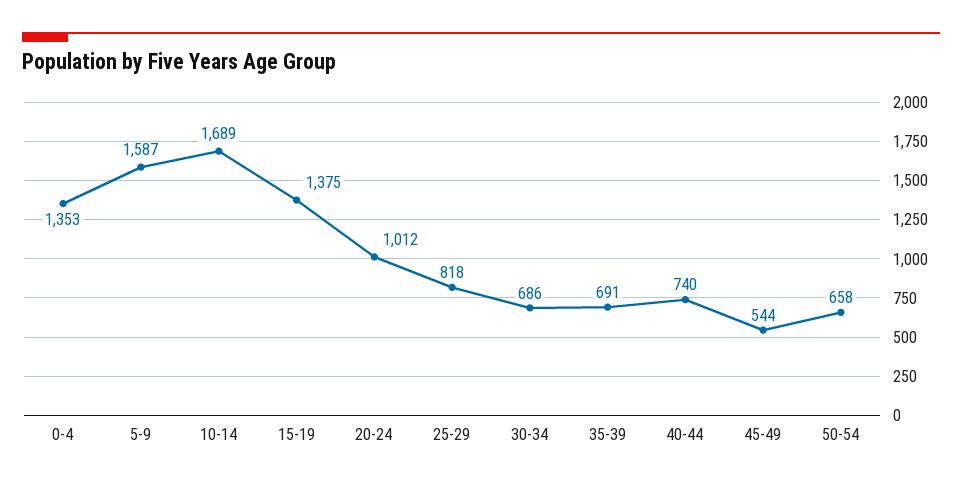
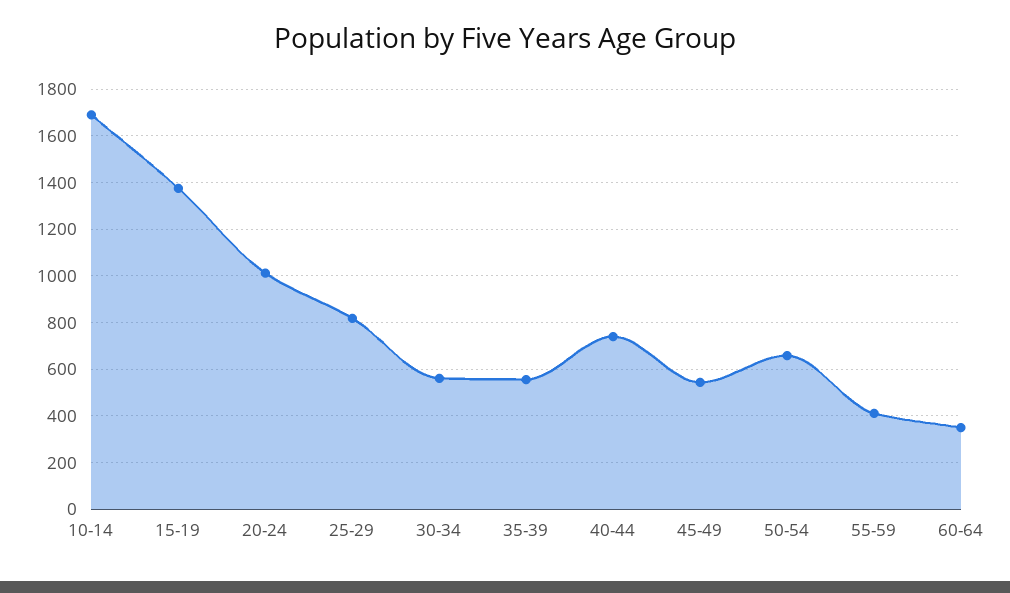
0-4: 1353 -> none
5-9: 1587 -> none
30-34: 686 -> 550
35-39: 691 -> 550
55-59: none -> 400
60-64: none -> 350

